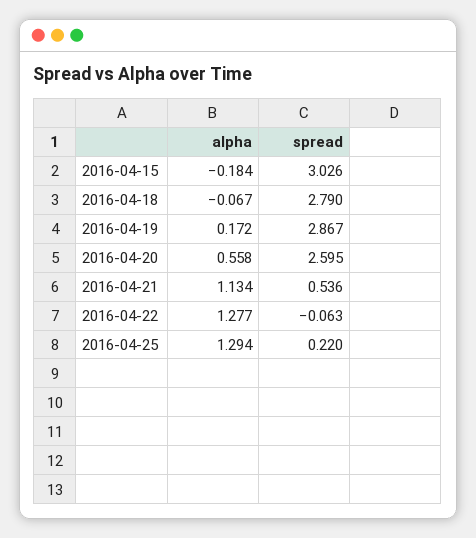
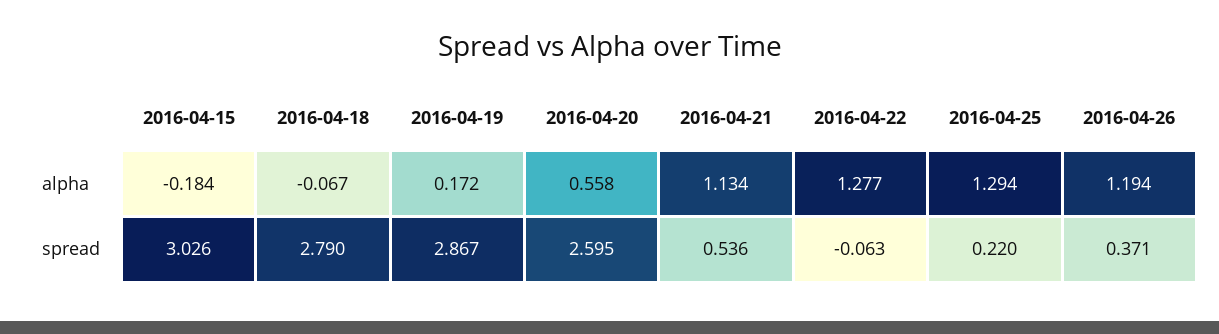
alpha, 2016-04-26: none -> 1.194
spread, 2016-04-26: none -> 0.371

